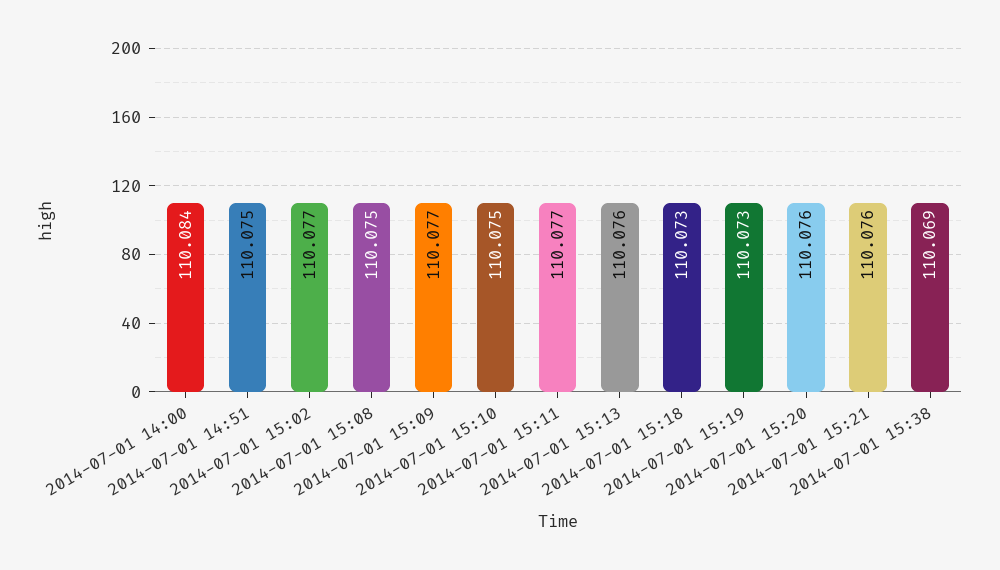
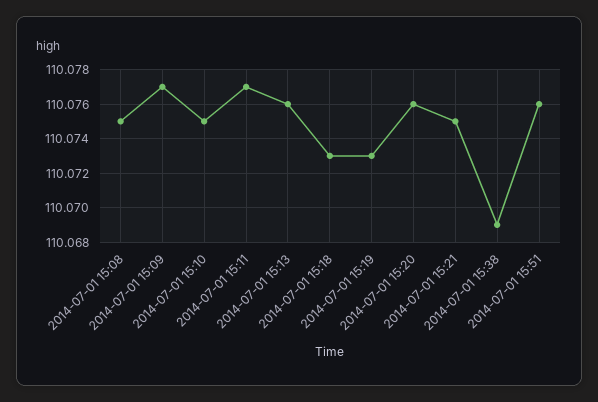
2014-07-01 14:00: 110.084 -> none
2014-07-01 14:51: 110.075 -> none
2014-07-01 15:02: 110.077 -> none
2014-07-01 15:21: 110.076 -> 110.075
2014-07-01 15:51: none -> 110.076

